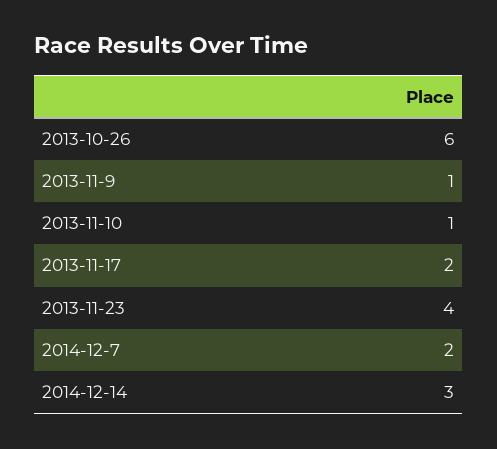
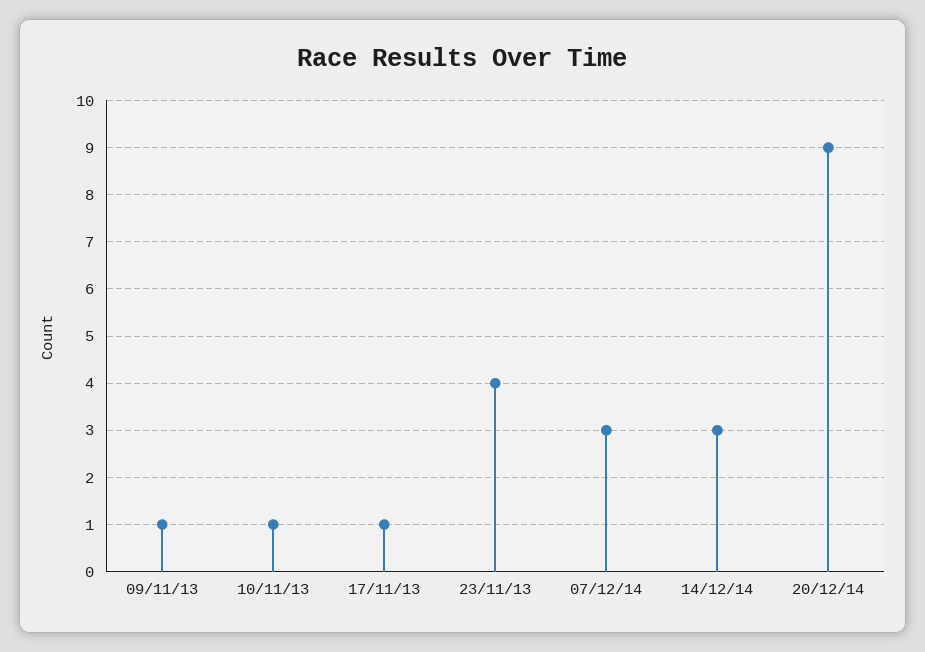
2013-10-26: 6 -> none
2013-11-17: 2 -> 1
2014-12-7: 2 -> 3
20/12/14: none -> 9

